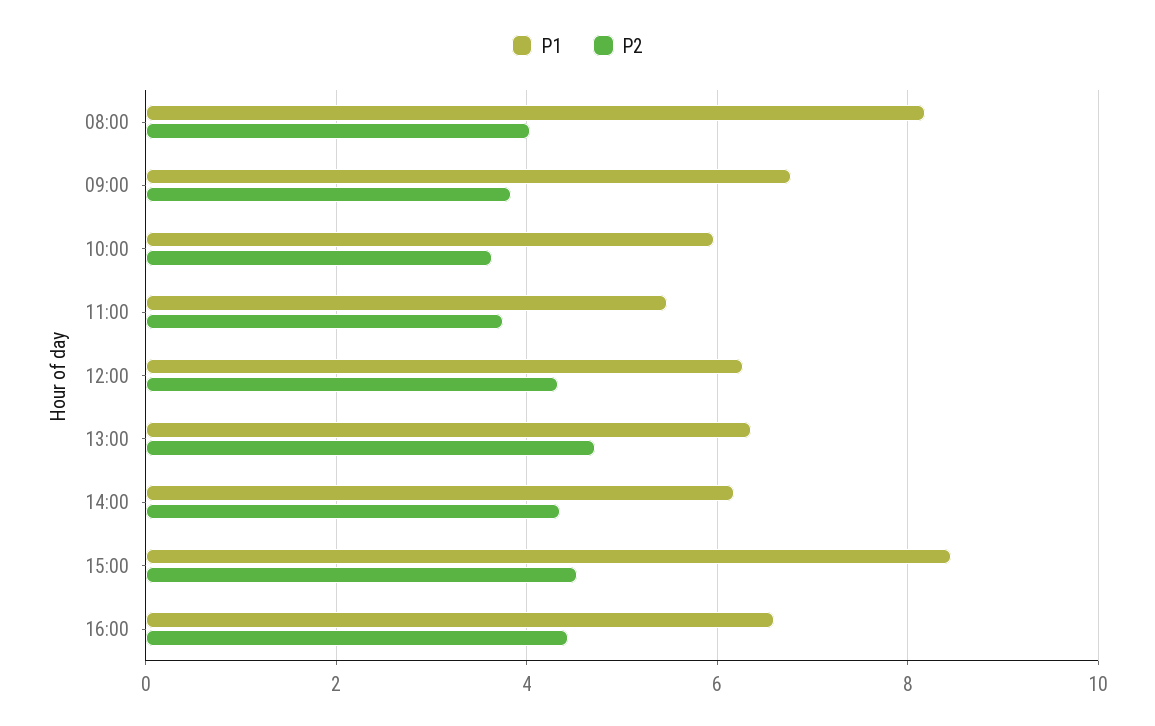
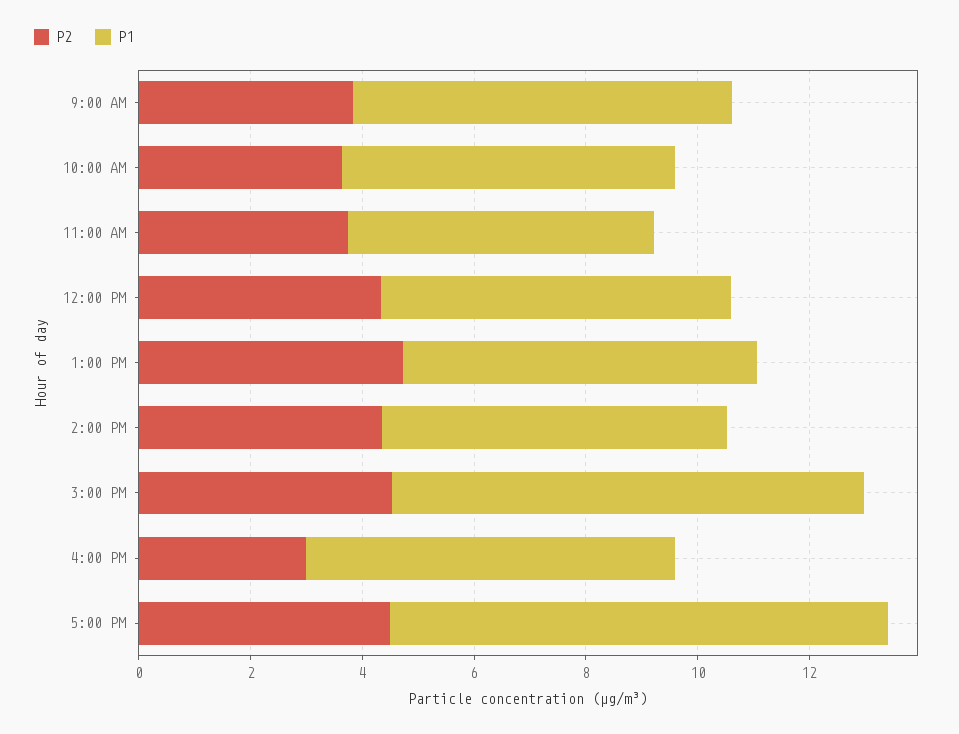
P1, 08:00: 8.2 -> none
P2, 08:00: 4 -> none
P2, 16:00: 4.4 -> 3
P2, 5:00 PM: none -> 4.5
P1, 5:00 PM: none -> 9

